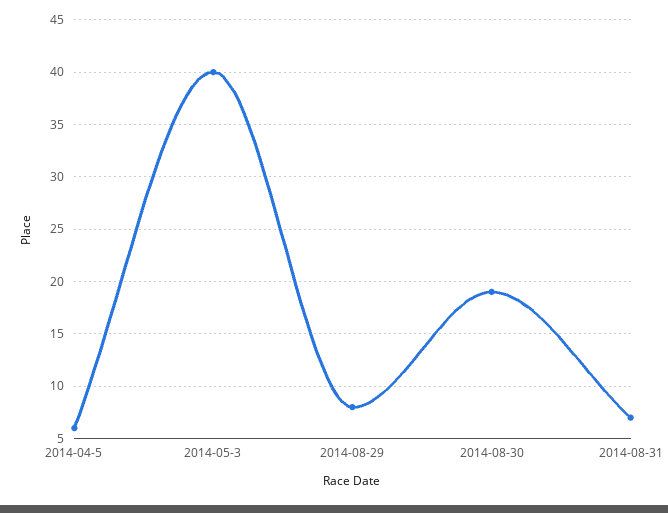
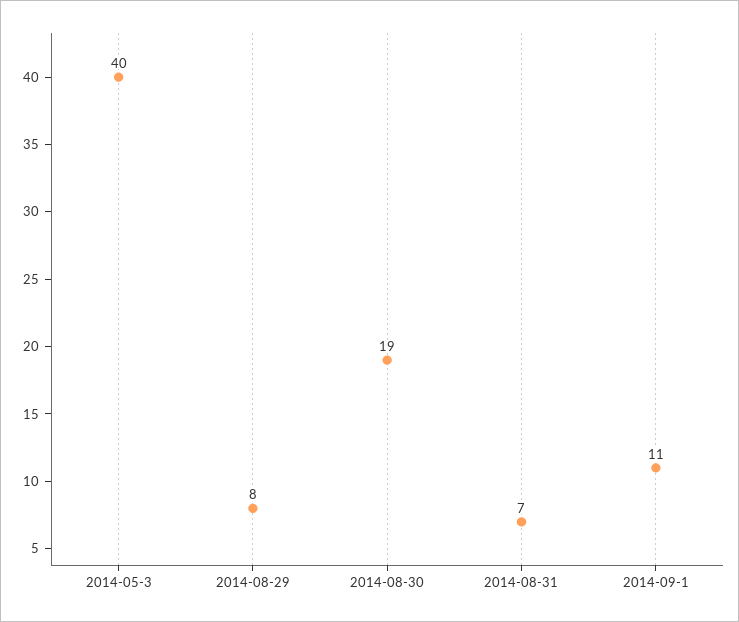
2014-04-5: 6 -> none
2014-09-1: none -> 11

